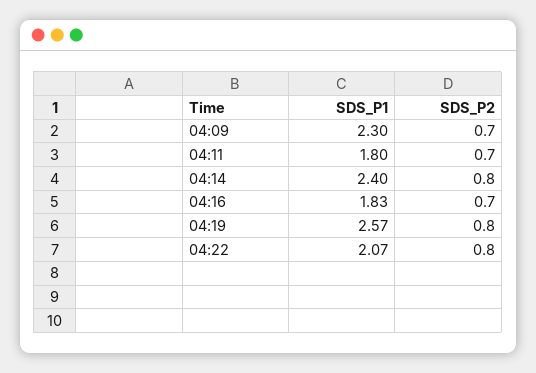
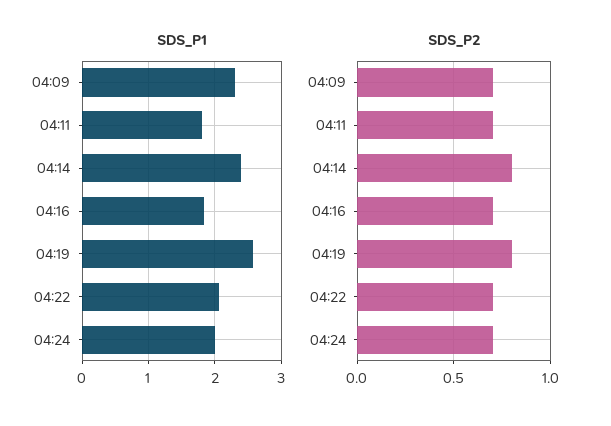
SDS_P2, 04:22: 0.8 -> 0.7
SDS_P1, 04:24: none -> 2
SDS_P2, 04:24: none -> 0.7

